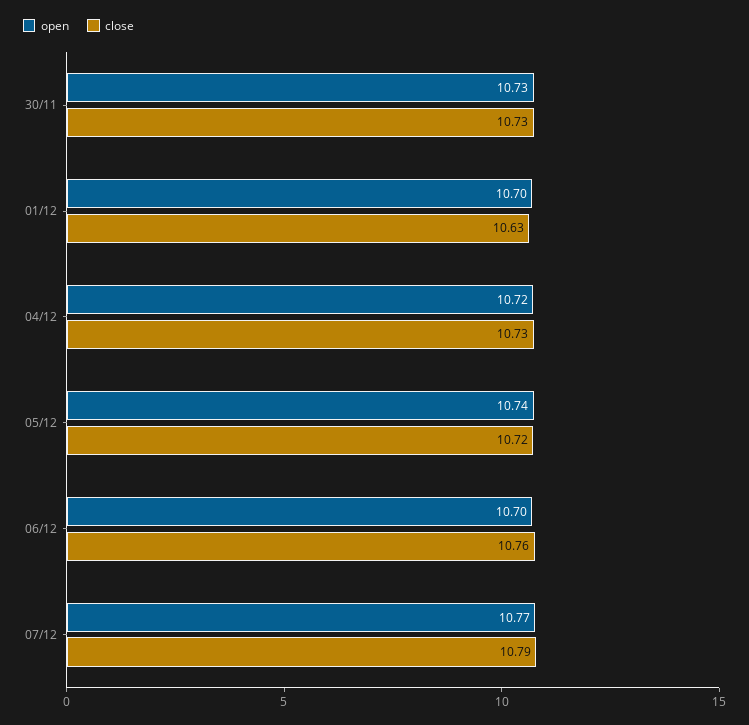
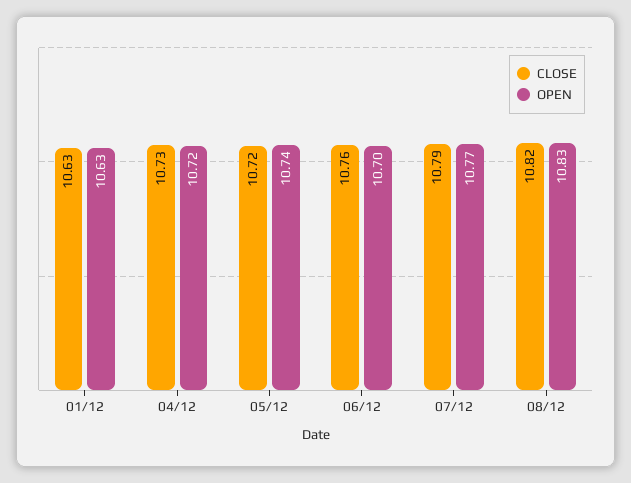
open, 30/11: 10.73 -> none
close, 30/11: 10.73 -> none
open, 01/12: 10.7 -> 10.63
close, 08/12: none -> 10.82
open, 08/12: none -> 10.83

